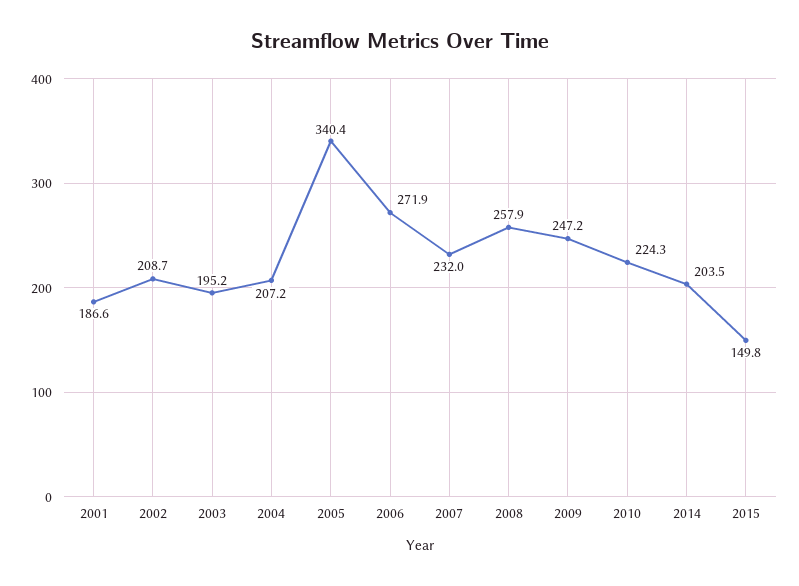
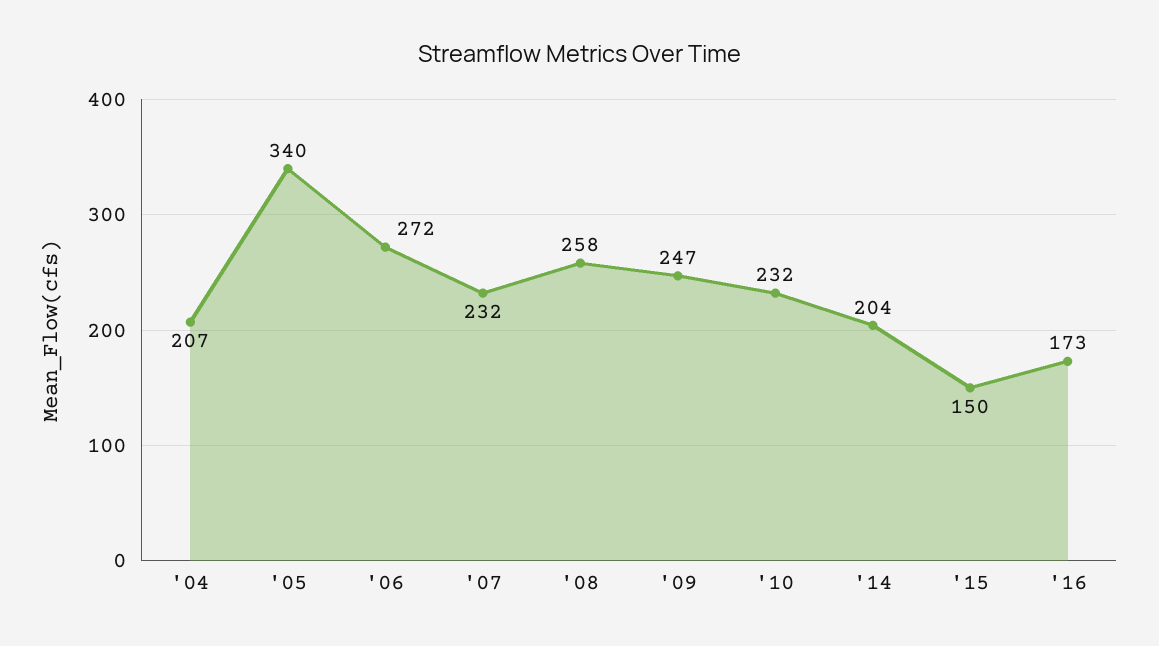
2001: 186.6 -> none
2002: 208.7 -> none
2003: 195.2 -> none
2010: 224.3 -> 232
'16: none -> 173

